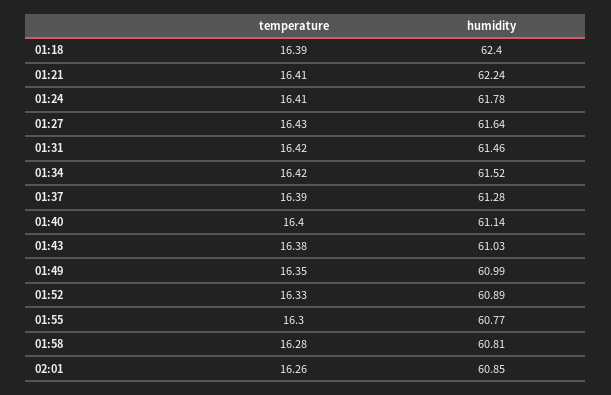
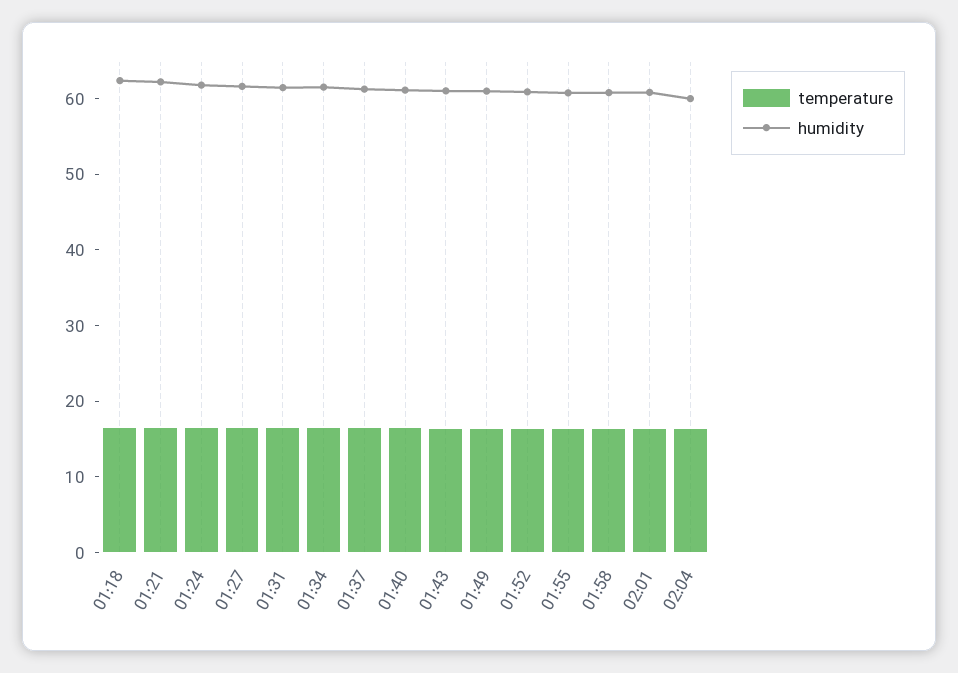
temperature, 02:04: none -> 16
humidity, 02:04: none -> 60

